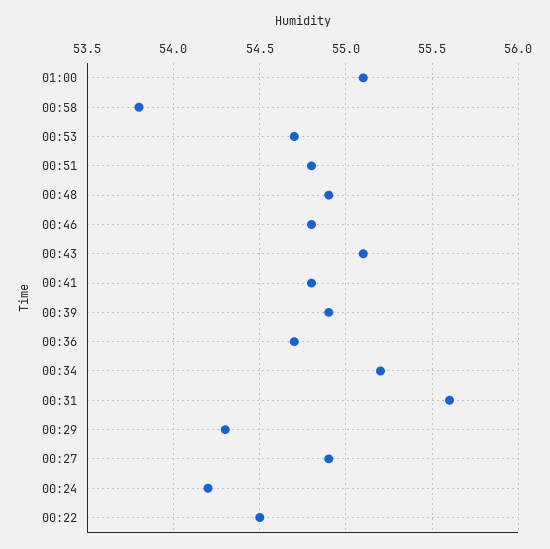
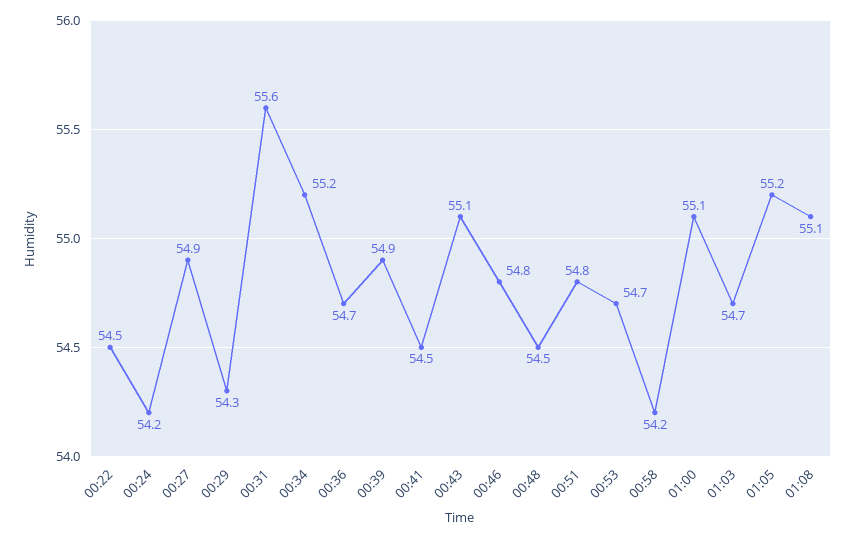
00:58: 53.8 -> 54.2
00:48: 54.9 -> 54.5
00:41: 54.8 -> 54.5
01:03: none -> 54.7
01:05: none -> 55.2
01:08: none -> 55.1

